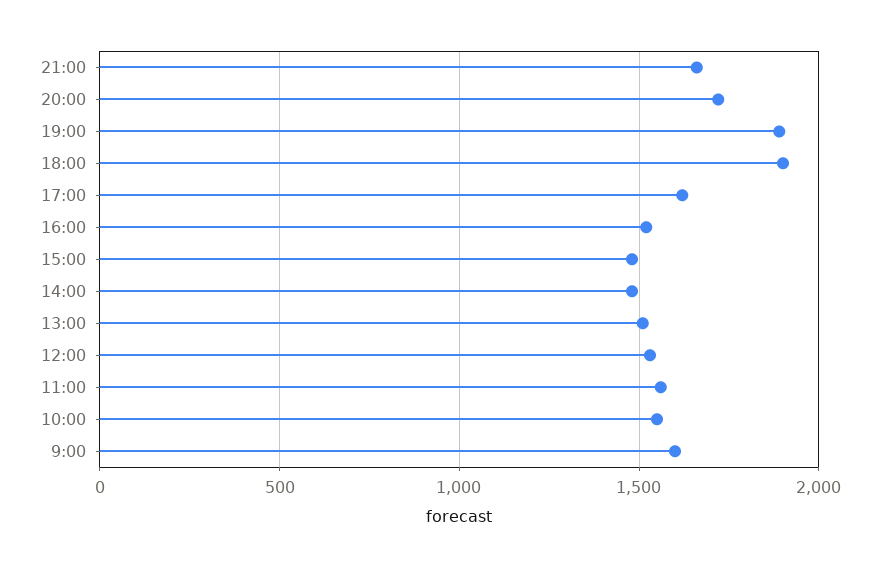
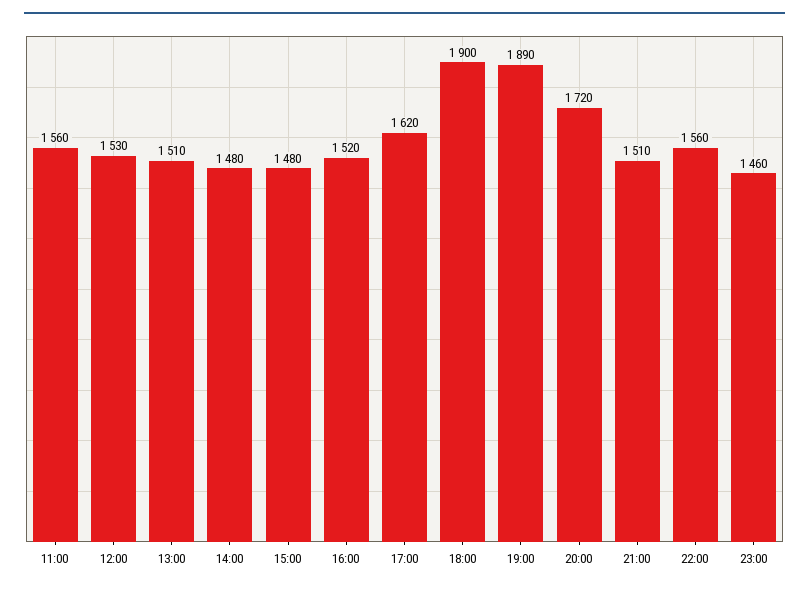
21:00: 1650 -> 1510
10:00: 1550 -> none
9:00: 1600 -> none
22:00: none -> 1560
23:00: none -> 1460

